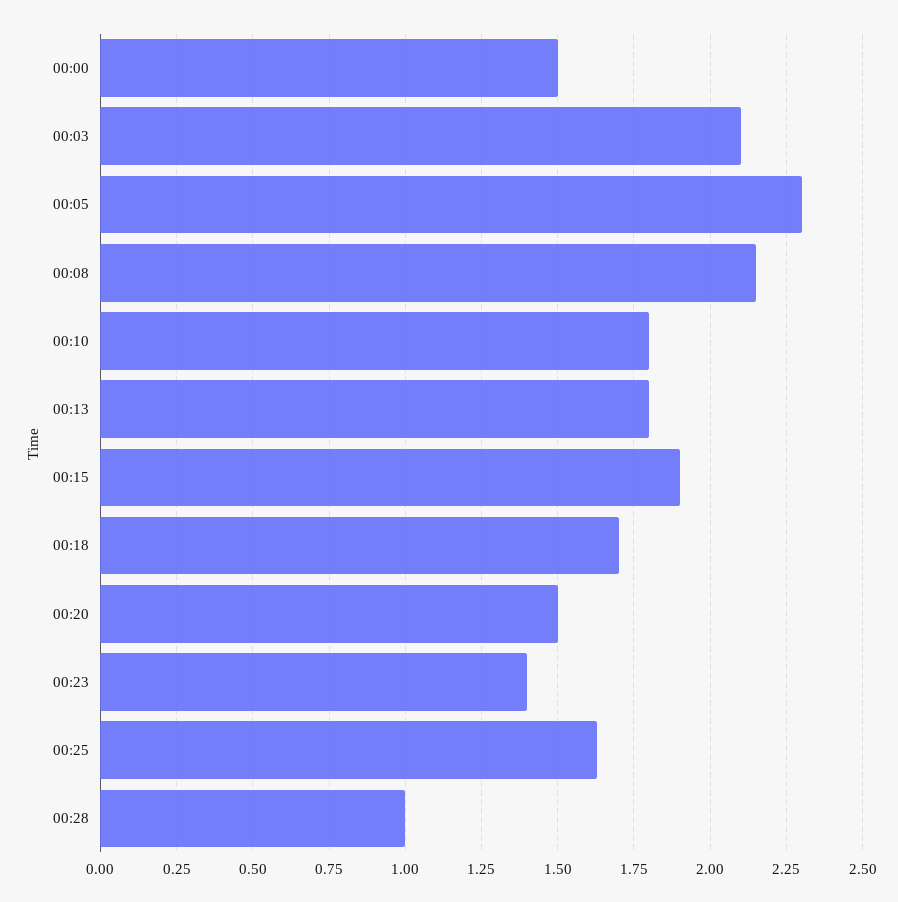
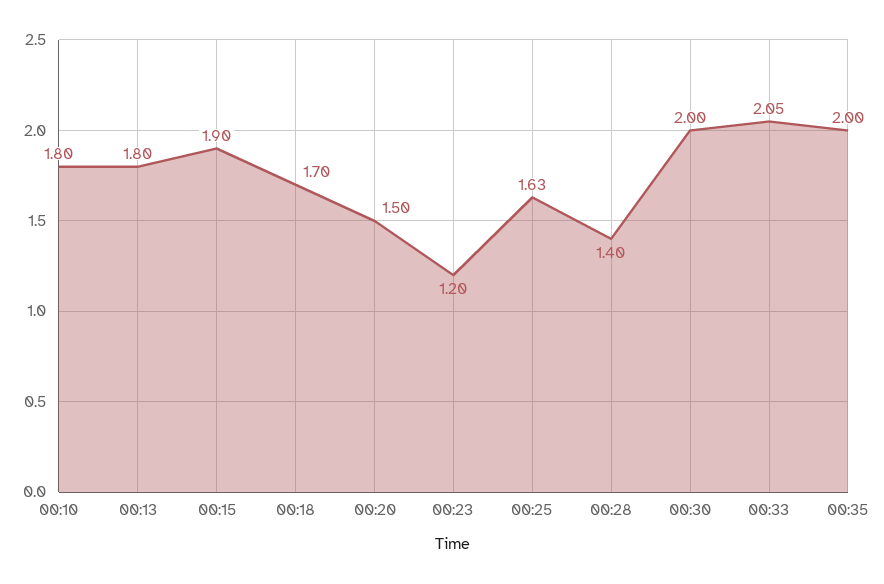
00:00: 1.5 -> none
00:03: 2.1 -> none
00:05: 2.3 -> none
00:08: 2.15 -> none
00:23: 1.4 -> 1.2
00:28: 1 -> 1.4
00:30: none -> 2
00:33: none -> 2.05
00:35: none -> 2

